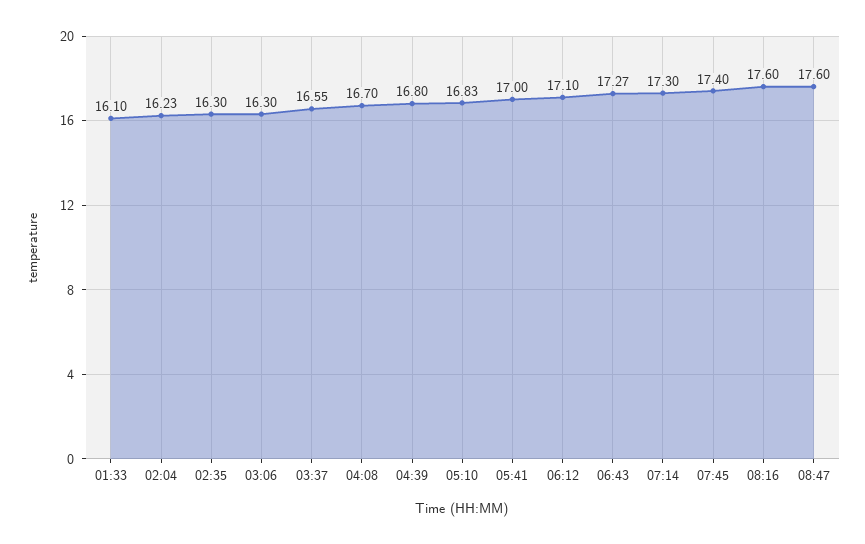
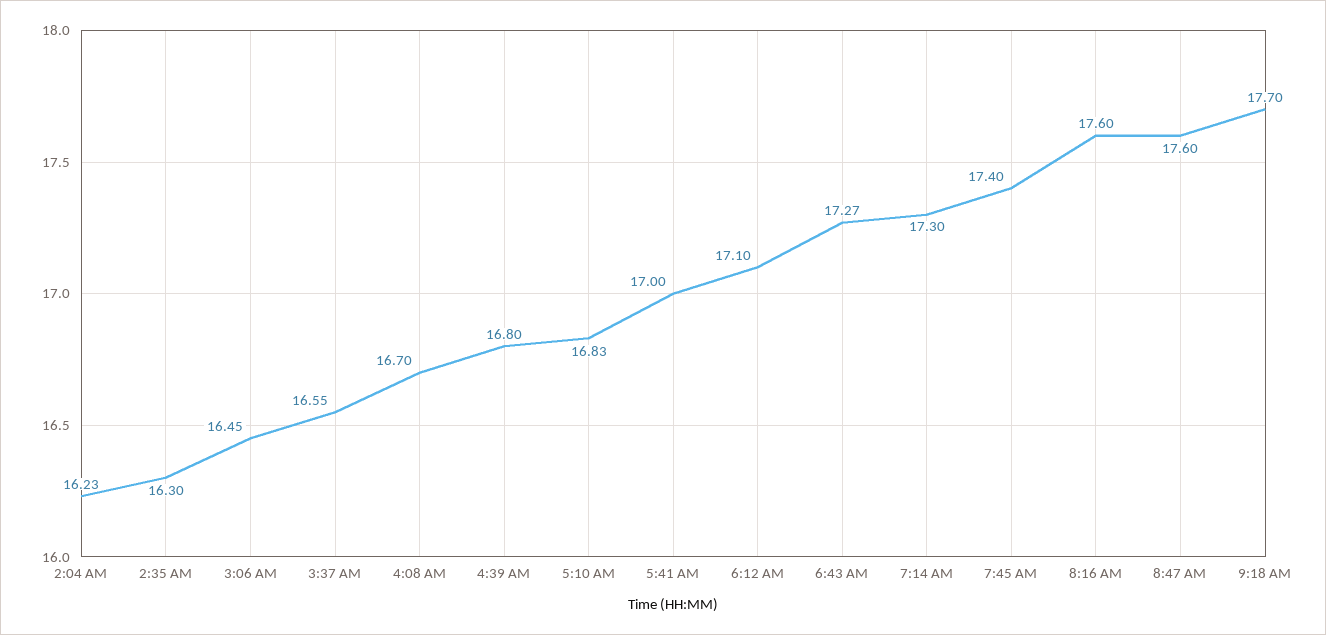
01:33: 16.1 -> none
03:06: 16.3 -> 16.45
9:18 AM: none -> 17.7

